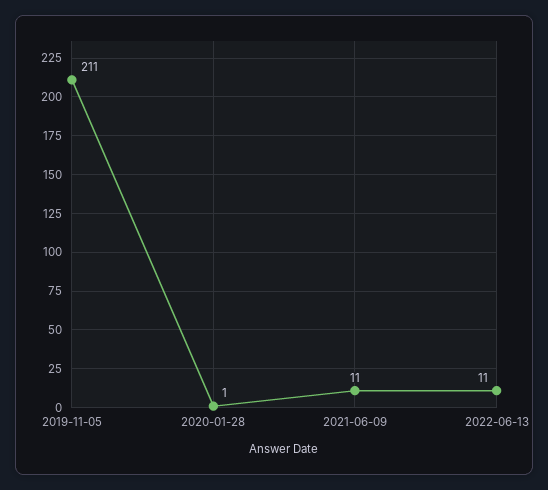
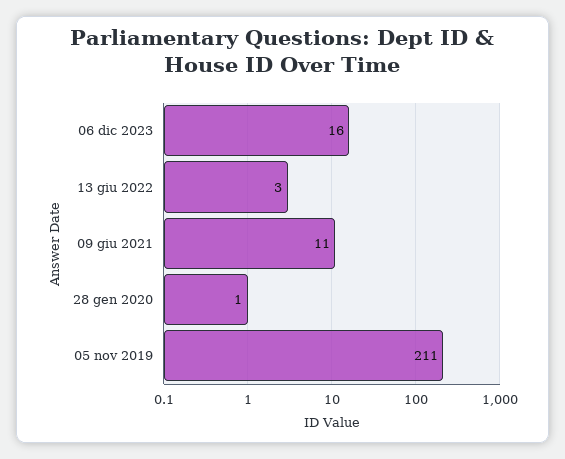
2022-06-13: 11 -> 3
06 dic 2023: none -> 16

